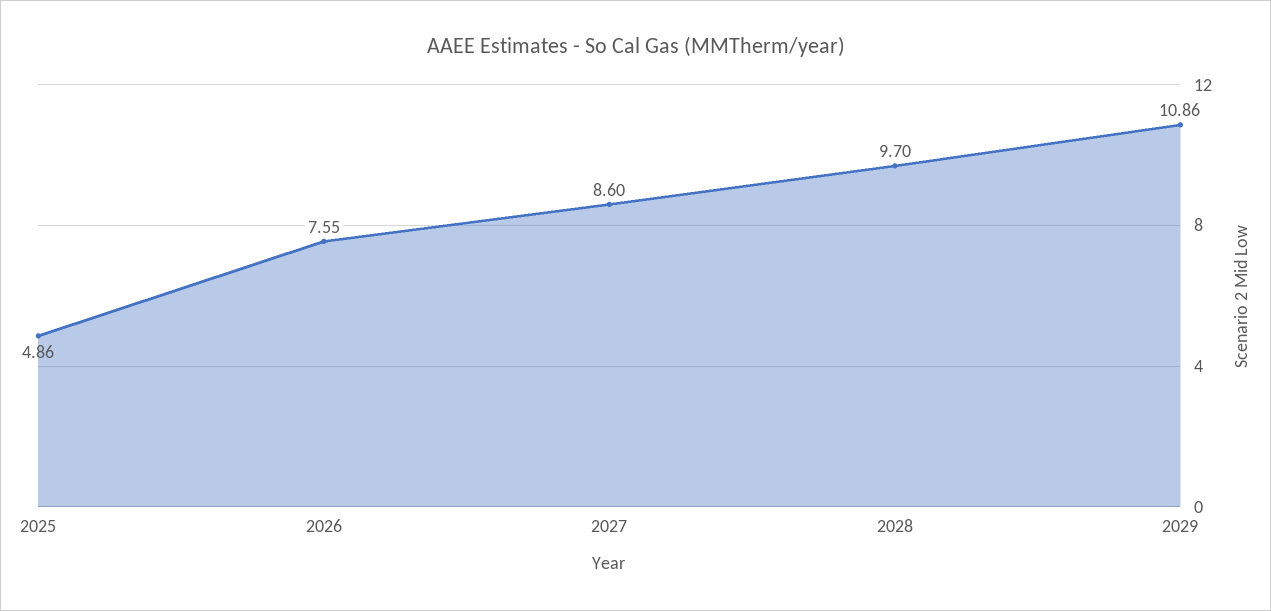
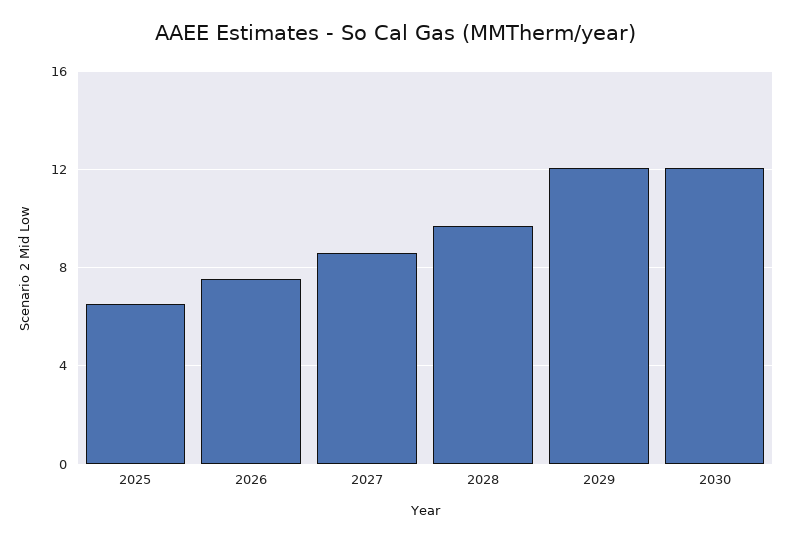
2025: 4.86 -> 6.5
2029: 10.86 -> 12
2030: none -> 12

